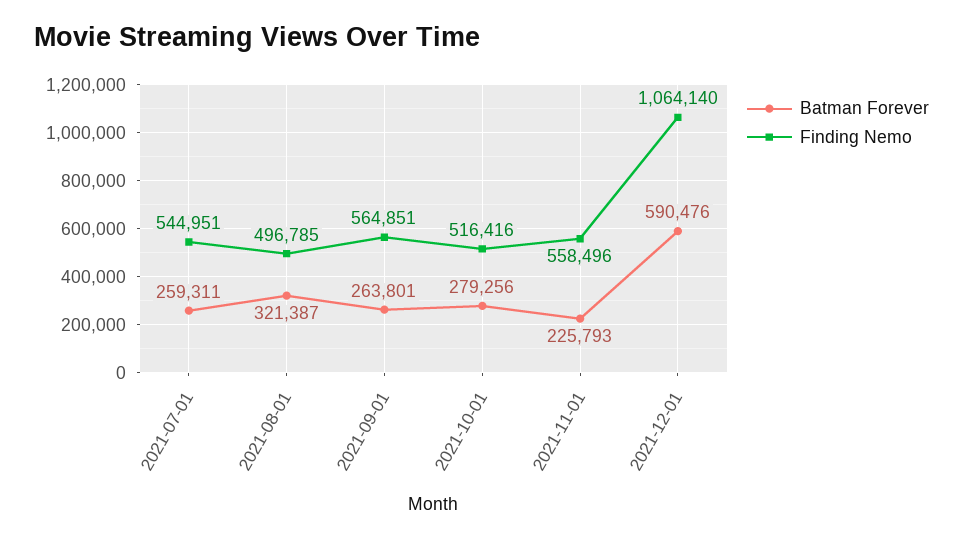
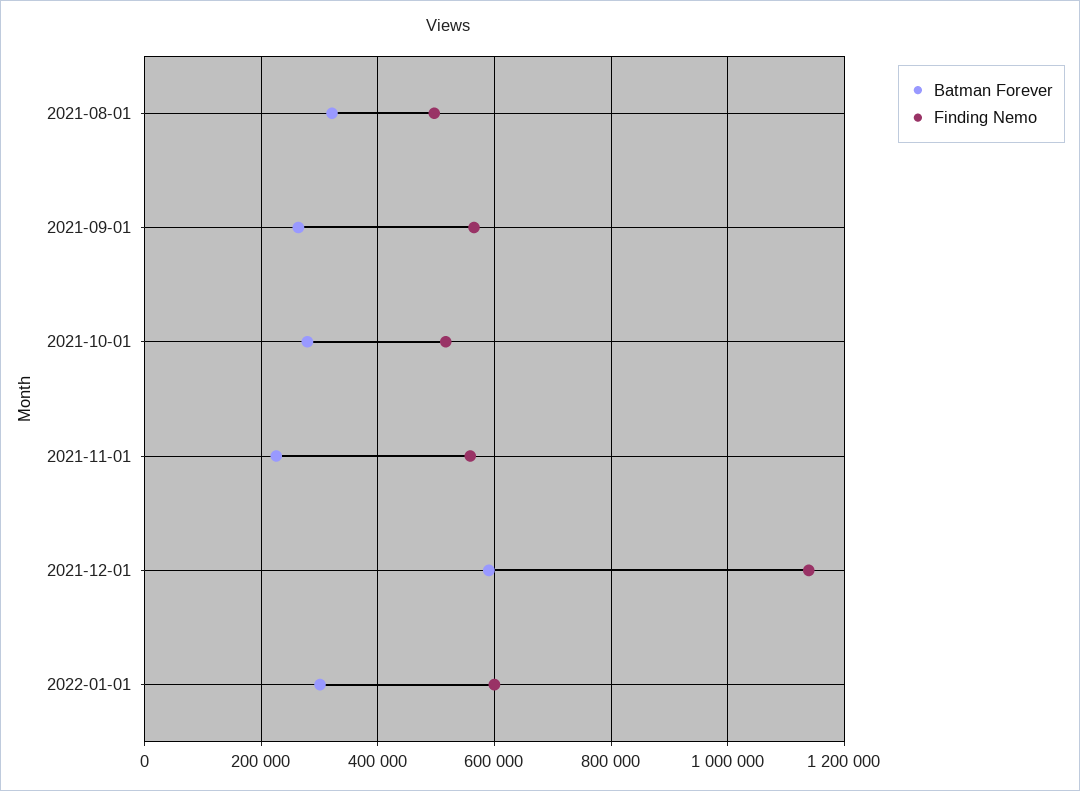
Batman Forever, 2021-07-01: 259311 -> none
Finding Nemo, 2021-07-01: 544951 -> none
Finding Nemo, 2021-12-01: 1064140 -> 1140000
Batman Forever, 2022-01-01: none -> 300000
Finding Nemo, 2022-01-01: none -> 600000

